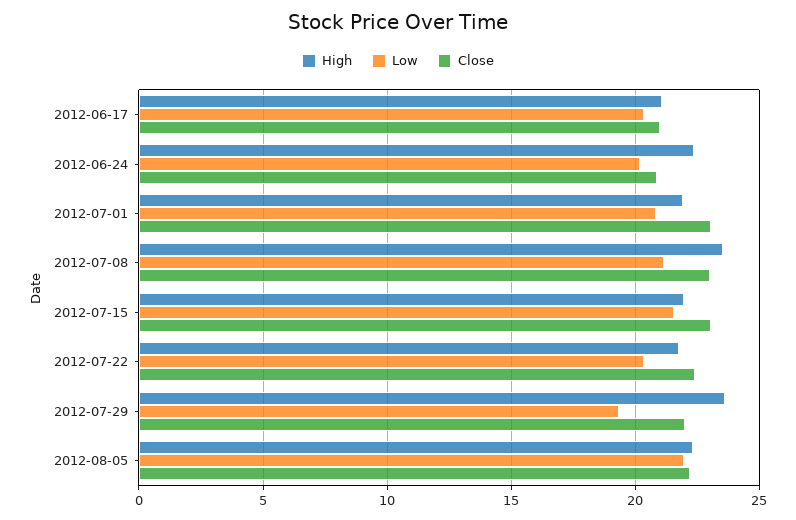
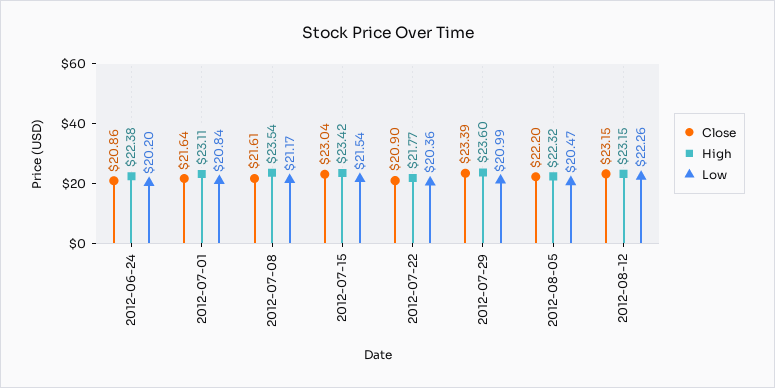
High, 2012-06-17: 21 -> none
Low, 2012-06-17: 20.5 -> none
Close, 2012-06-17: 21 -> none
High, 2012-07-01: 22 -> 23.11
Close, 2012-07-01: 23 -> 21.64
Close, 2012-07-08: 23 -> 21.61
High, 2012-07-15: 22 -> 23.42
Close, 2012-07-22: 22.5 -> 20.9
Low, 2012-07-29: 19.5 -> 20.99
Close, 2012-07-29: 22 -> 23.39
Low, 2012-08-05: 22 -> 20.47
Close, 2012-08-12: none -> 23.15
High, 2012-08-12: none -> 23.15
Low, 2012-08-12: none -> 22.26

